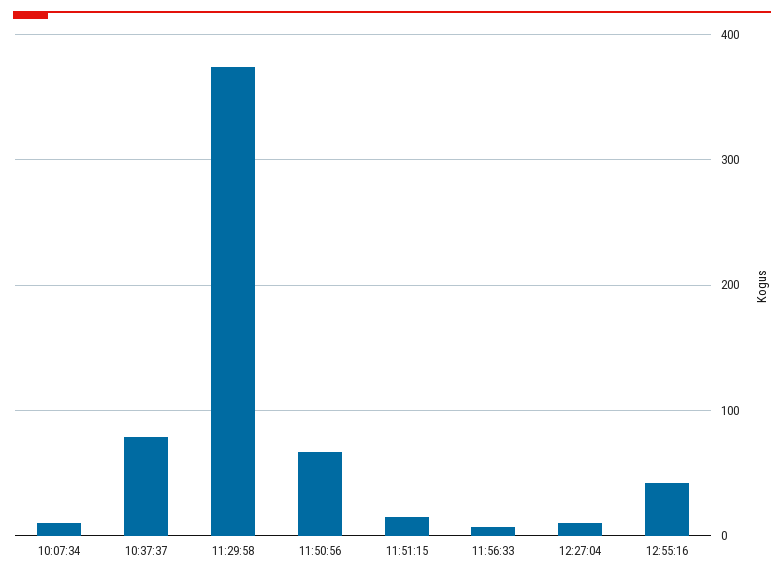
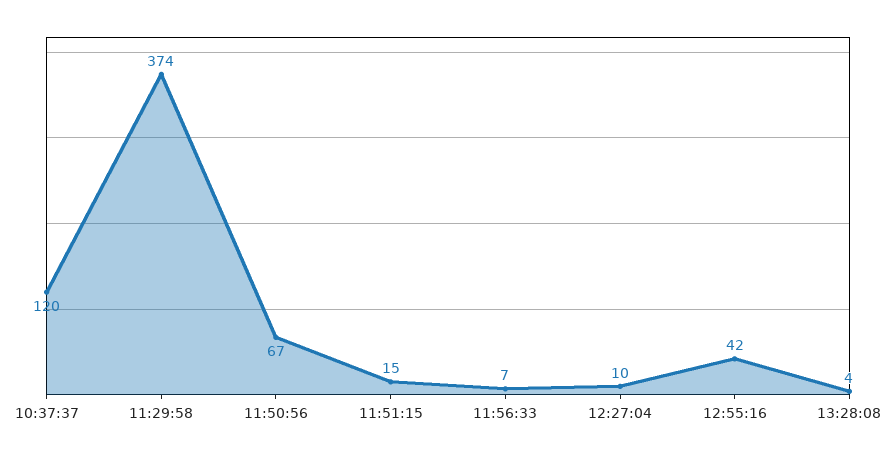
10:07:34: 10 -> none
10:37:37: 80 -> 120
13:28:08: none -> 4

